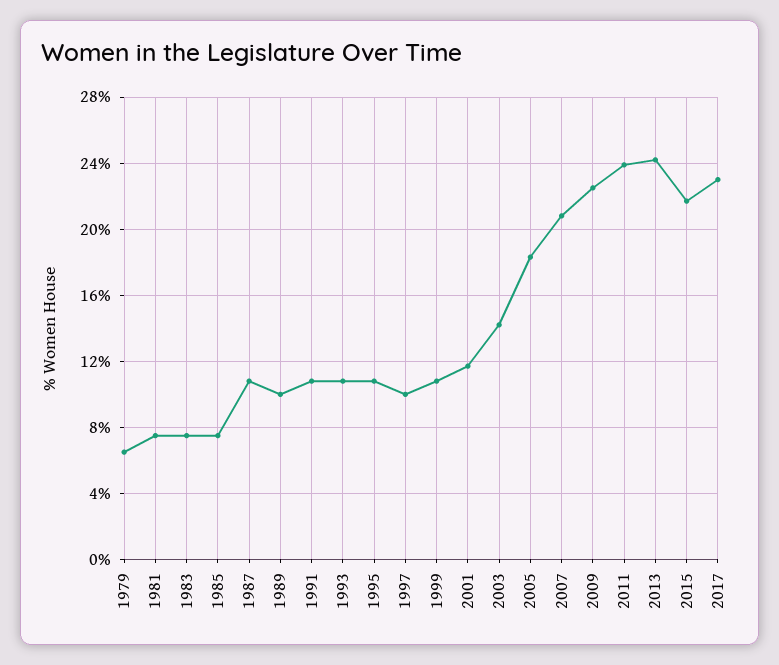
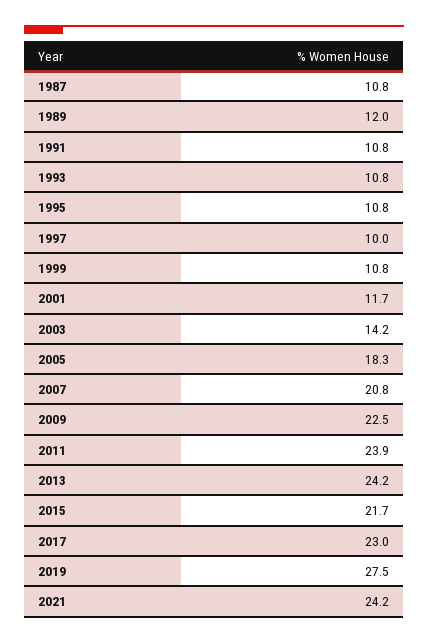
1979: 6.5 -> none
1981: 7.5 -> none
1983: 7.5 -> none
1985: 7.5 -> none
1989: 10 -> 12
2019: none -> 27.5
2021: none -> 24.2

